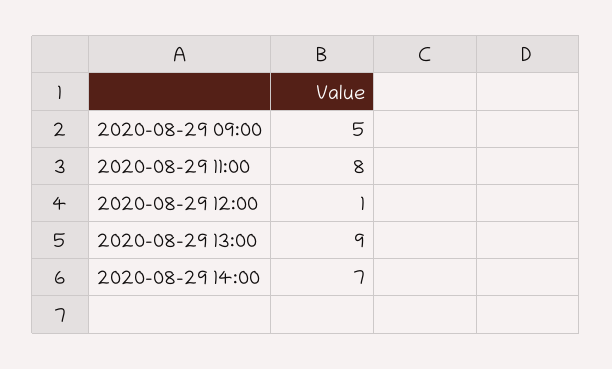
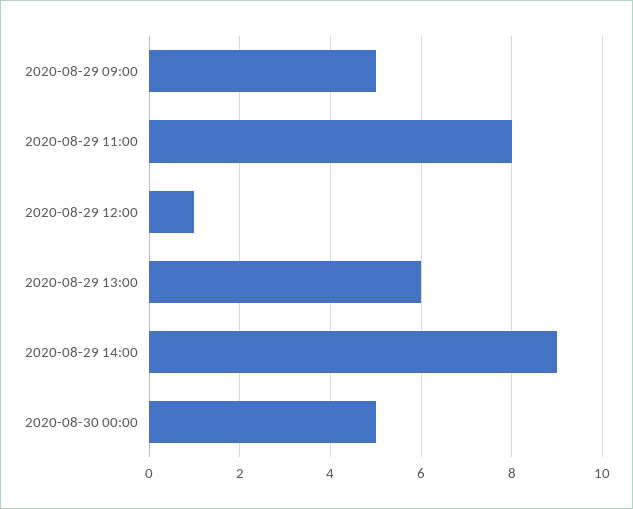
2020-08-29 13:00: 9 -> 6
2020-08-29 14:00: 7 -> 9
2020-08-30 00:00: none -> 5

